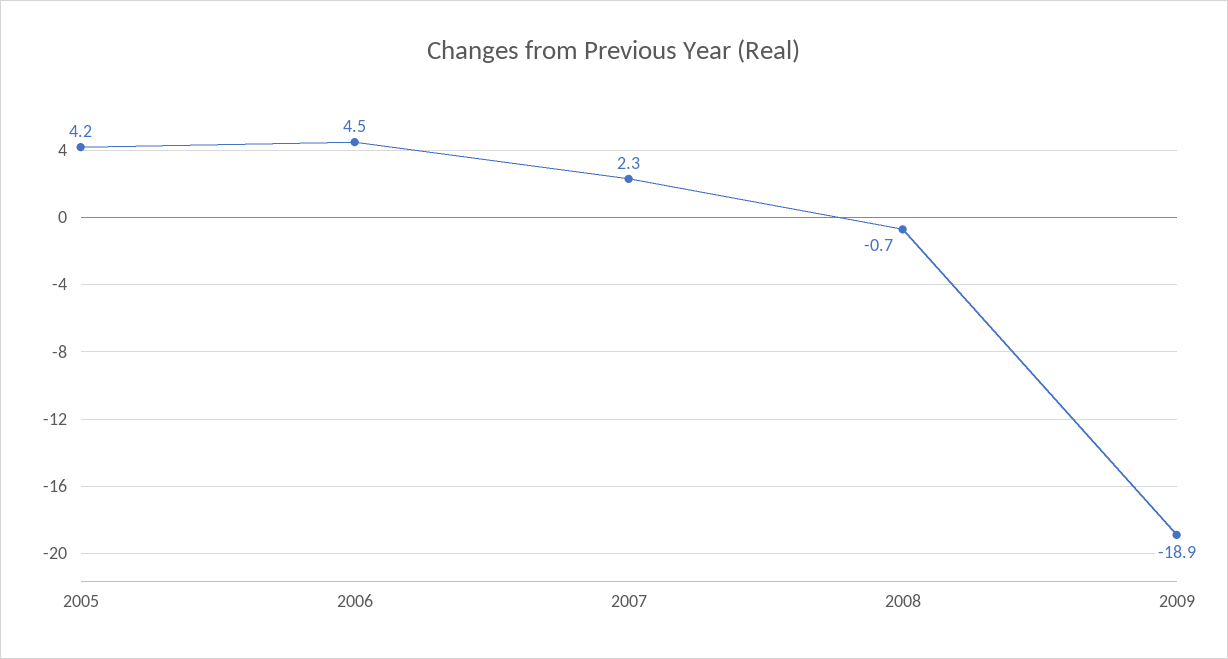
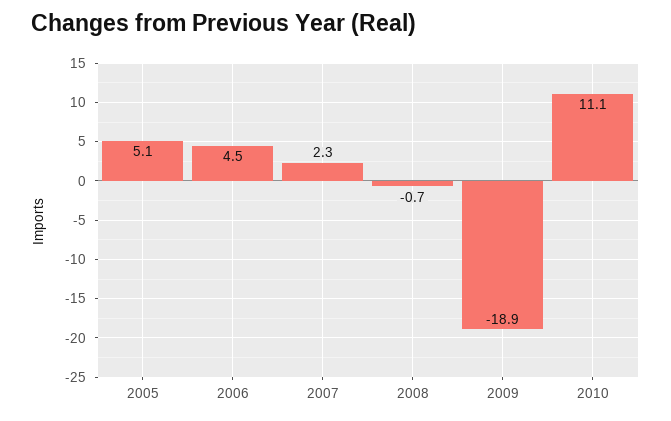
2005: 4.2 -> 5.1
2010: none -> 11.1

